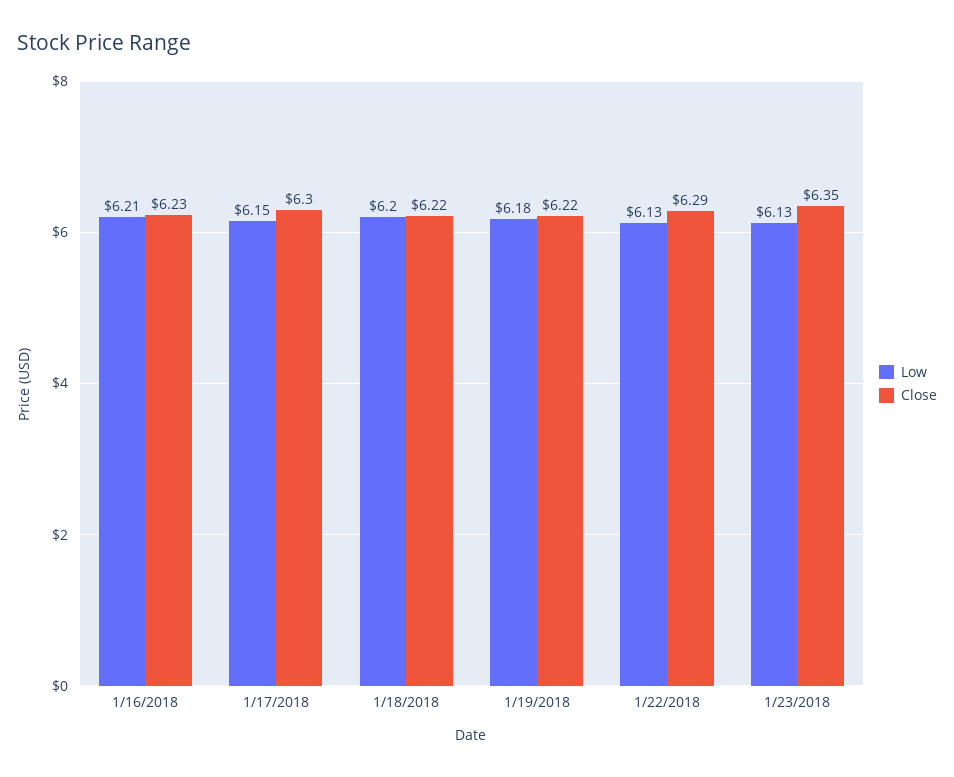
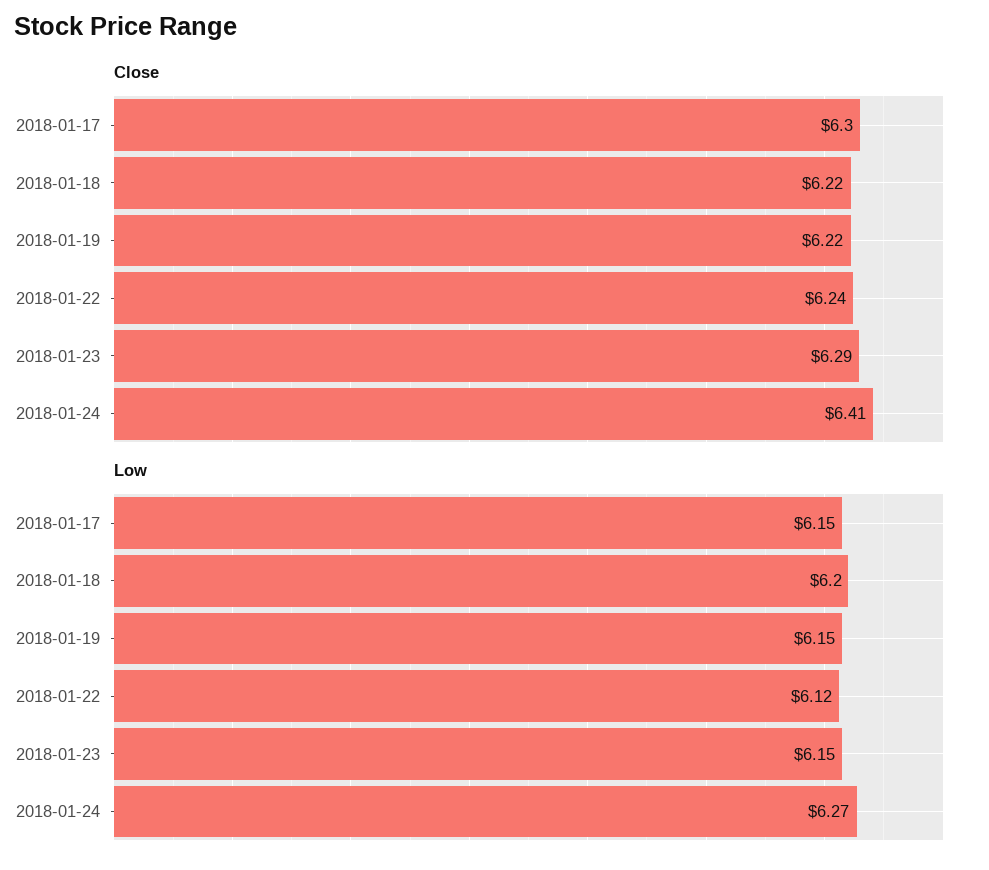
Low, 1/16/2018: 6.21 -> none
Close, 1/16/2018: 6.23 -> none
Low, 1/19/2018: 6.18 -> 6.15
Low, 1/22/2018: 6.13 -> 6.12
Close, 1/22/2018: 6.29 -> 6.24
Low, 1/23/2018: 6.13 -> 6.15
Close, 1/23/2018: 6.35 -> 6.29
Close, 2018-01-24: none -> 6.41
Low, 2018-01-24: none -> 6.27

